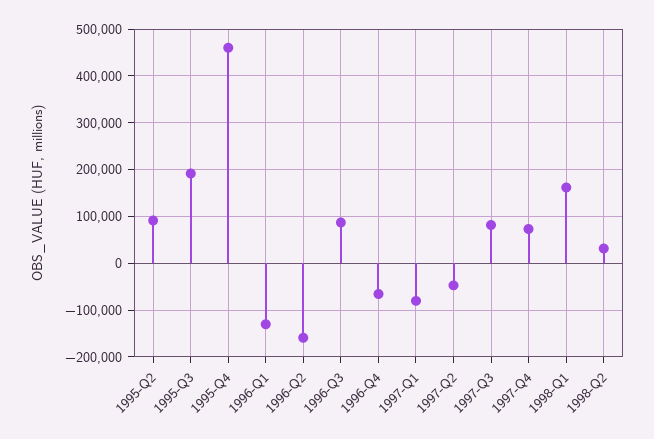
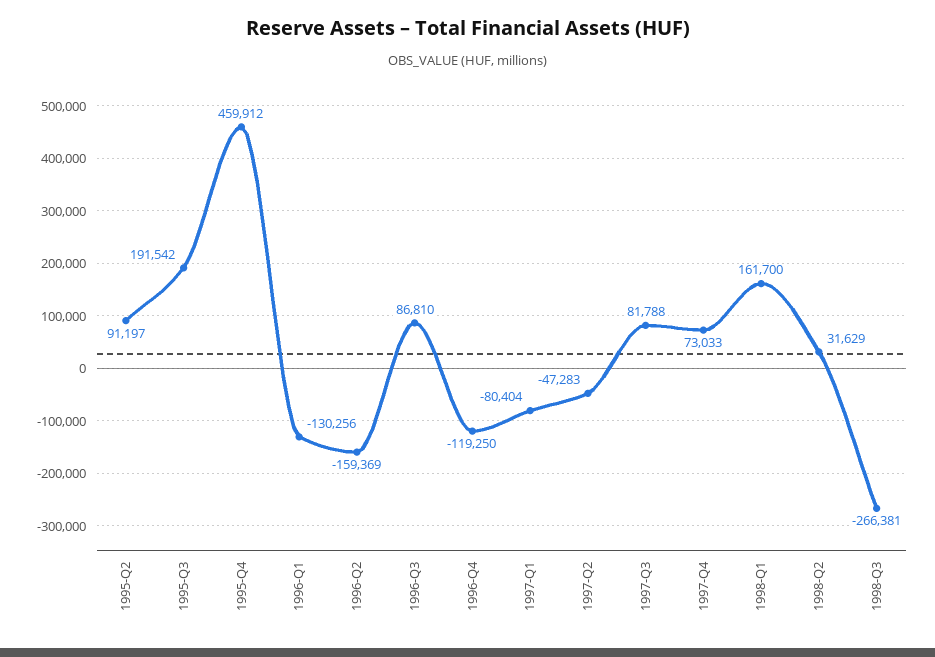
1996-Q4: -60000 -> -119250
1998-Q3: none -> -266381

